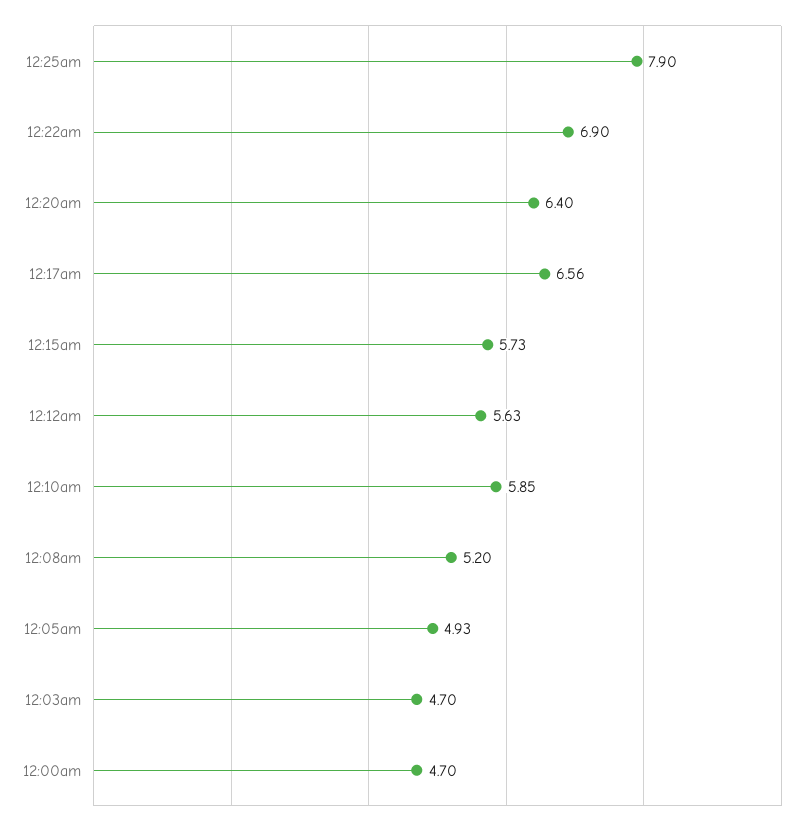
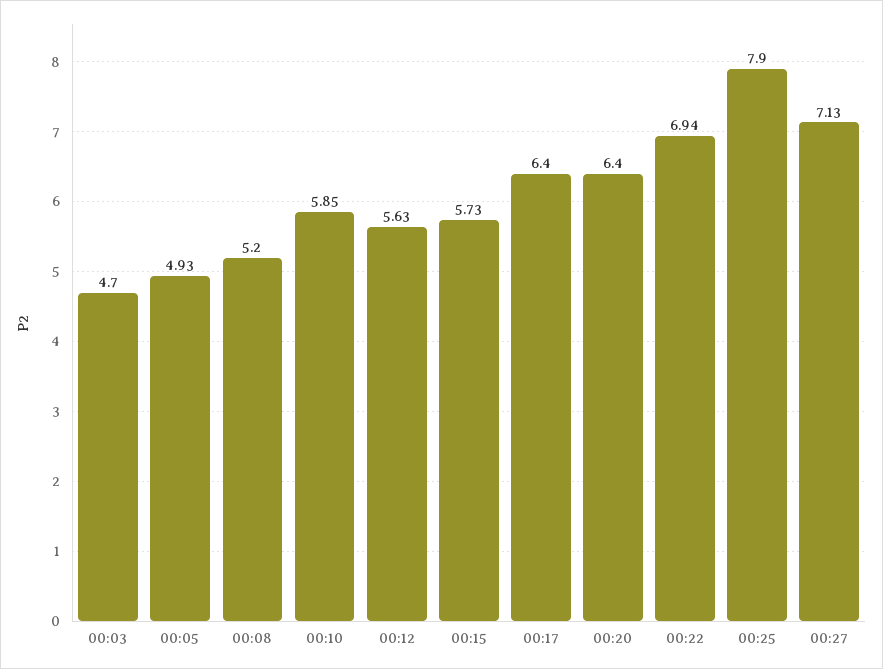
12:22am: 6.9 -> 6.94
12:17am: 6.56 -> 6.4
12:00am: 4.7 -> none
00:27: none -> 7.13

